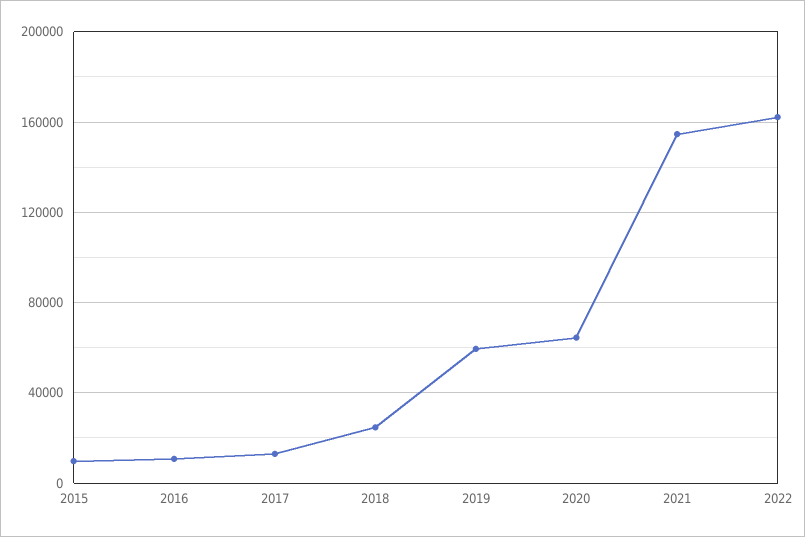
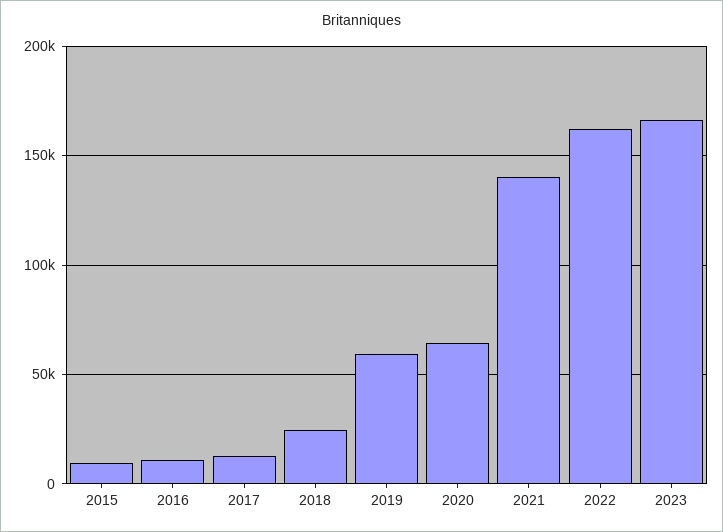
2021: 155000 -> 140000
2023: none -> 165000

